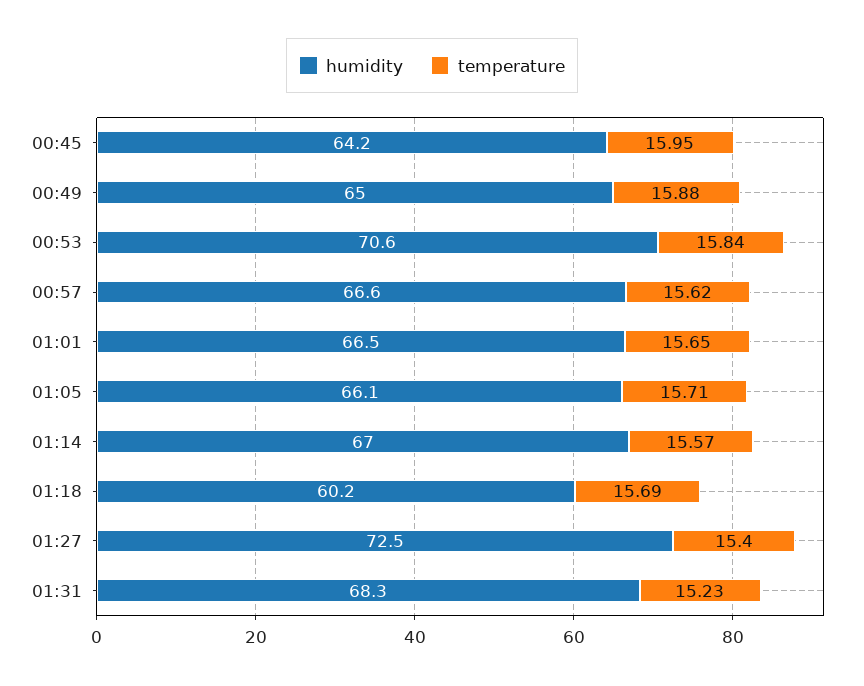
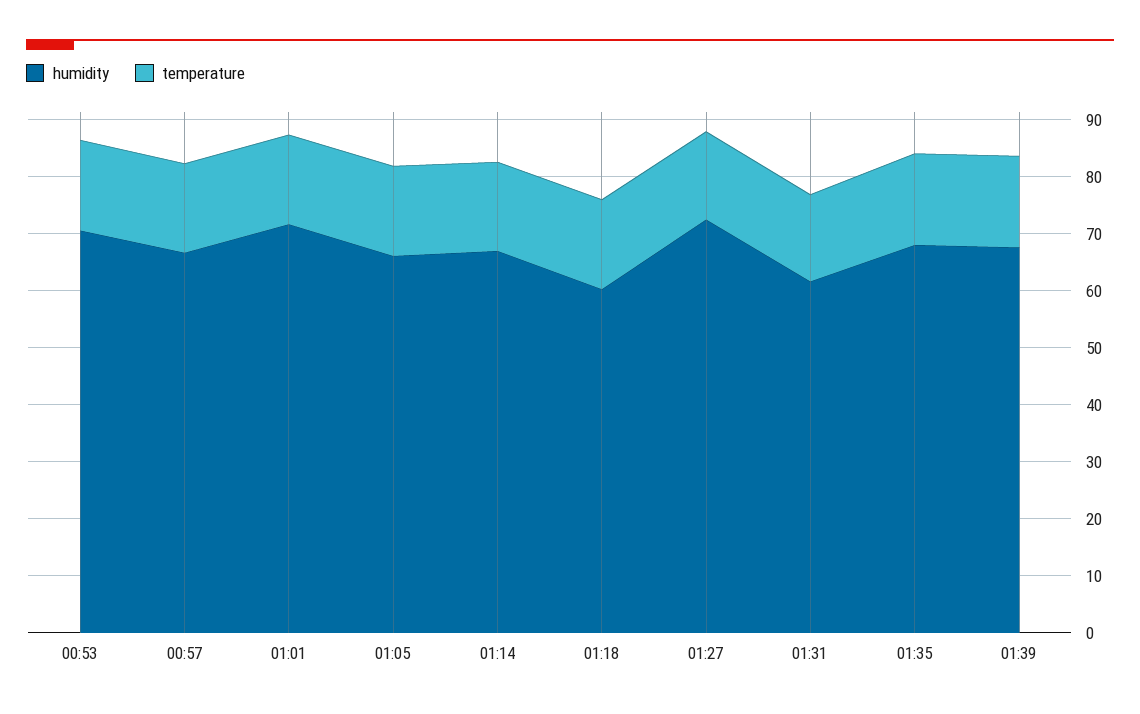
humidity, 00:45: 64.2 -> none
temperature, 00:45: 15.95 -> none
humidity, 00:49: 65 -> none
temperature, 00:49: 15.88 -> none
humidity, 01:01: 66.5 -> 72
humidity, 01:31: 68.3 -> 62
humidity, 01:35: none -> 68
temperature, 01:35: none -> 16
humidity, 01:39: none -> 68
temperature, 01:39: none -> 16

